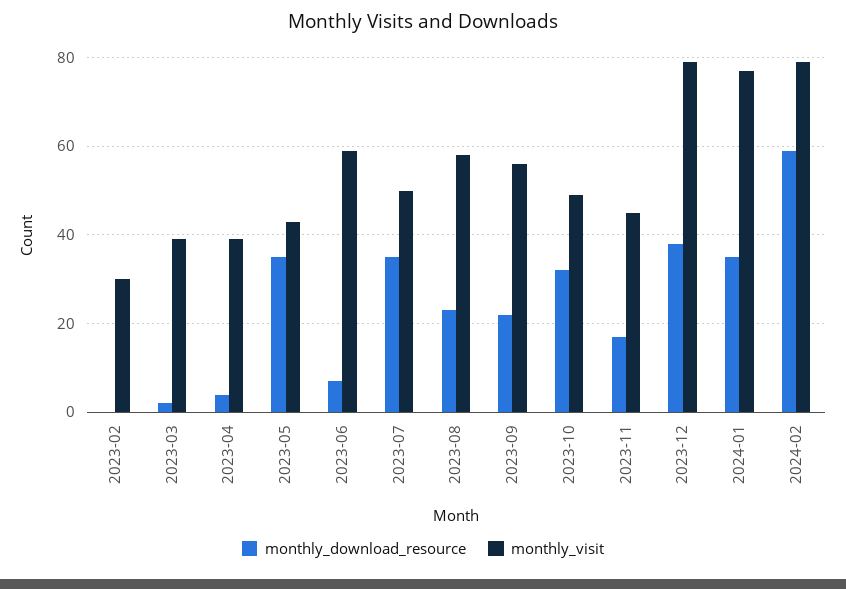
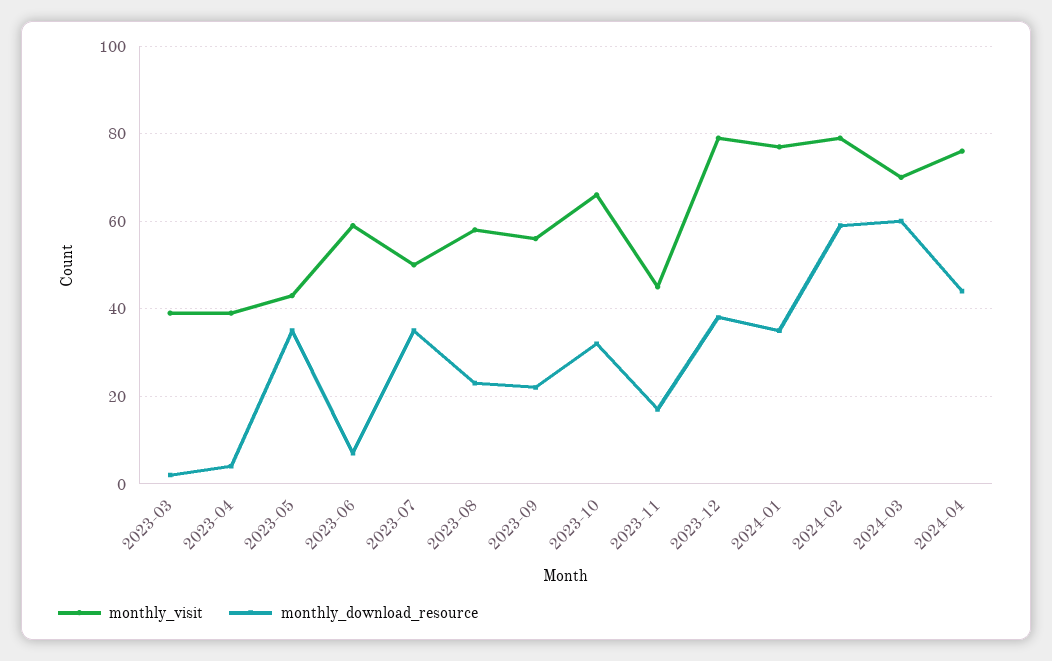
monthly_download_resource, 2023-02: 0 -> none
monthly_visit, 2023-02: 30 -> none
monthly_visit, 2023-10: 50 -> 65
monthly_visit, 2024-03: none -> 70
monthly_download_resource, 2024-03: none -> 60
monthly_visit, 2024-04: none -> 75
monthly_download_resource, 2024-04: none -> 45

